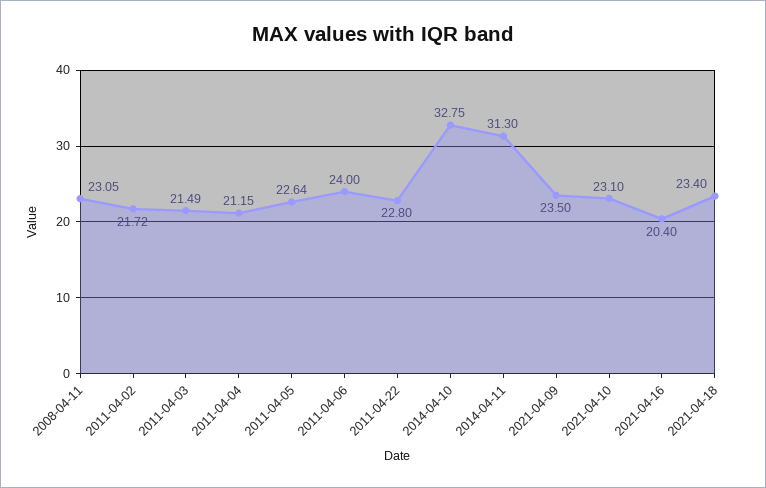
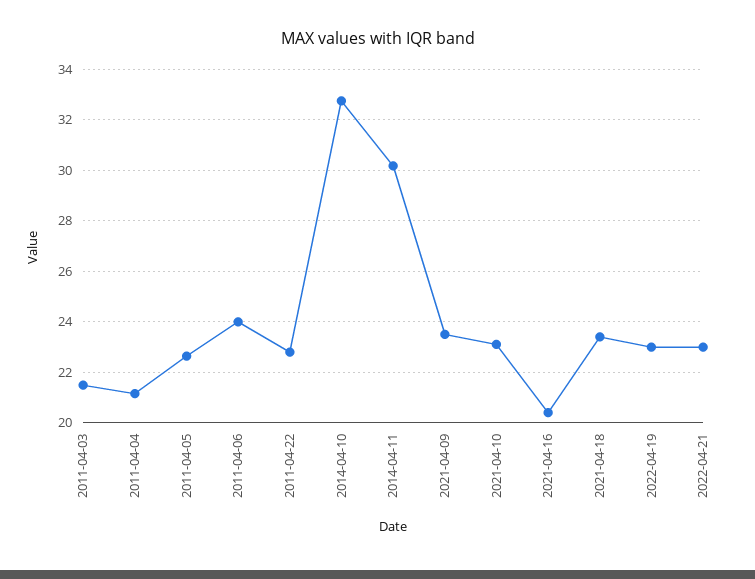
2008-04-11: 23.05 -> none
2011-04-02: 21.72 -> none
2014-04-11: 31.3 -> 30.25
2022-04-19: none -> 23
2022-04-21: none -> 23

